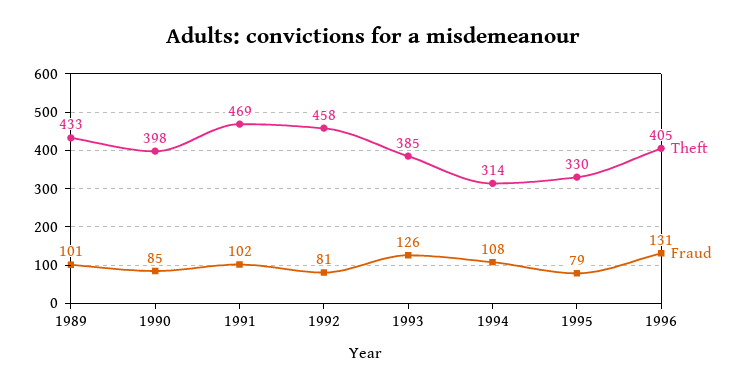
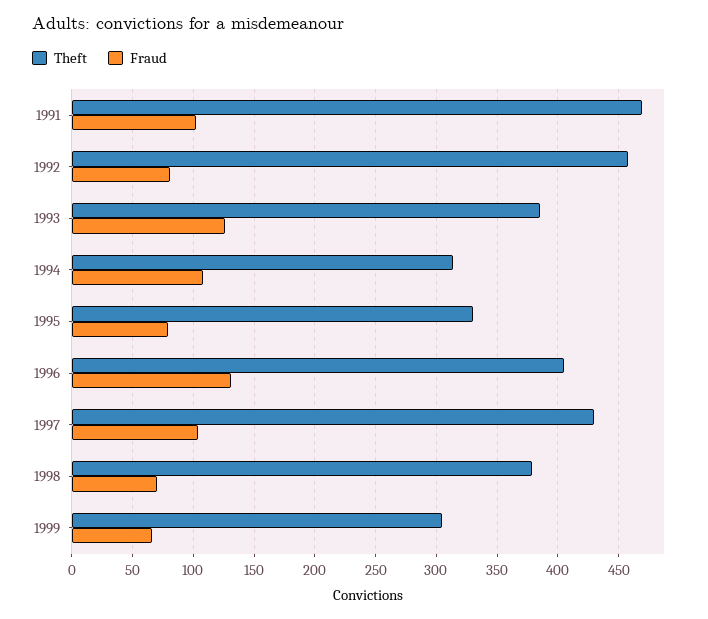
Theft, 1989: 433 -> none
Fraud, 1989: 101 -> none
Theft, 1990: 398 -> none
Fraud, 1990: 85 -> none
Theft, 1997: none -> 430
Fraud, 1997: none -> 105
Theft, 1998: none -> 380
Fraud, 1998: none -> 70
Theft, 1999: none -> 305
Fraud, 1999: none -> 65

